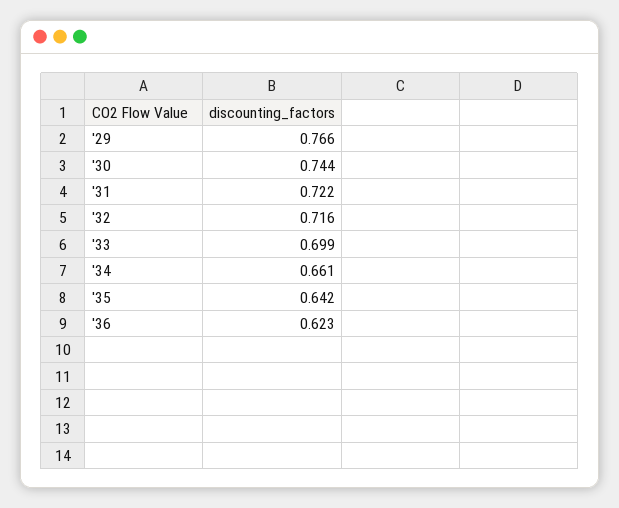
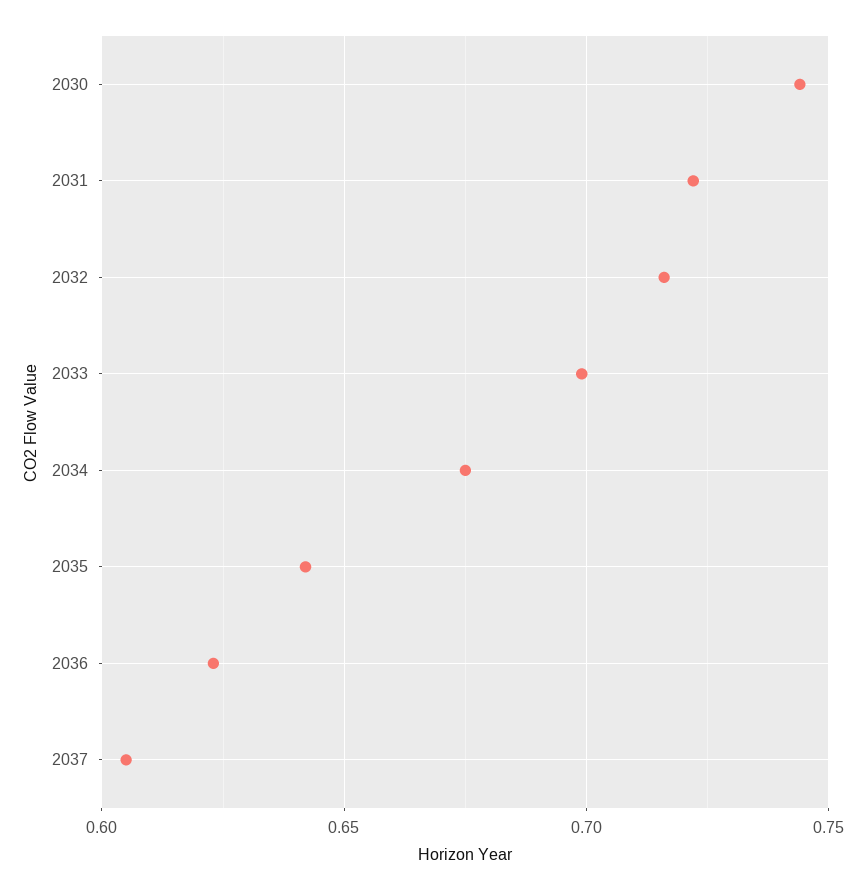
'29: 0.766 -> none
'34: 0.661 -> 0.675
2037: none -> 0.605

